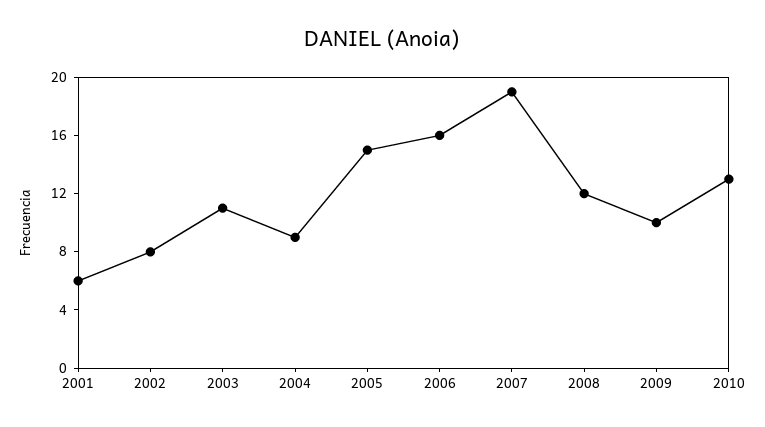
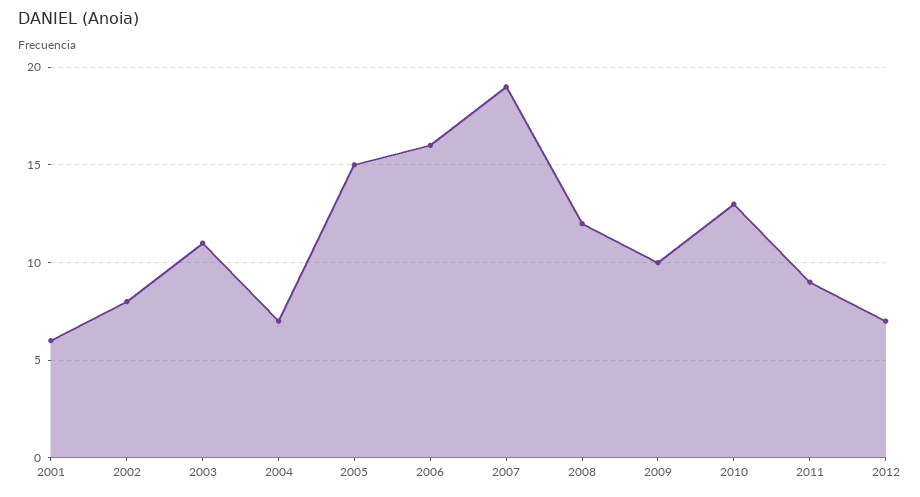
2004: 9 -> 7
2011: none -> 9
2012: none -> 7

